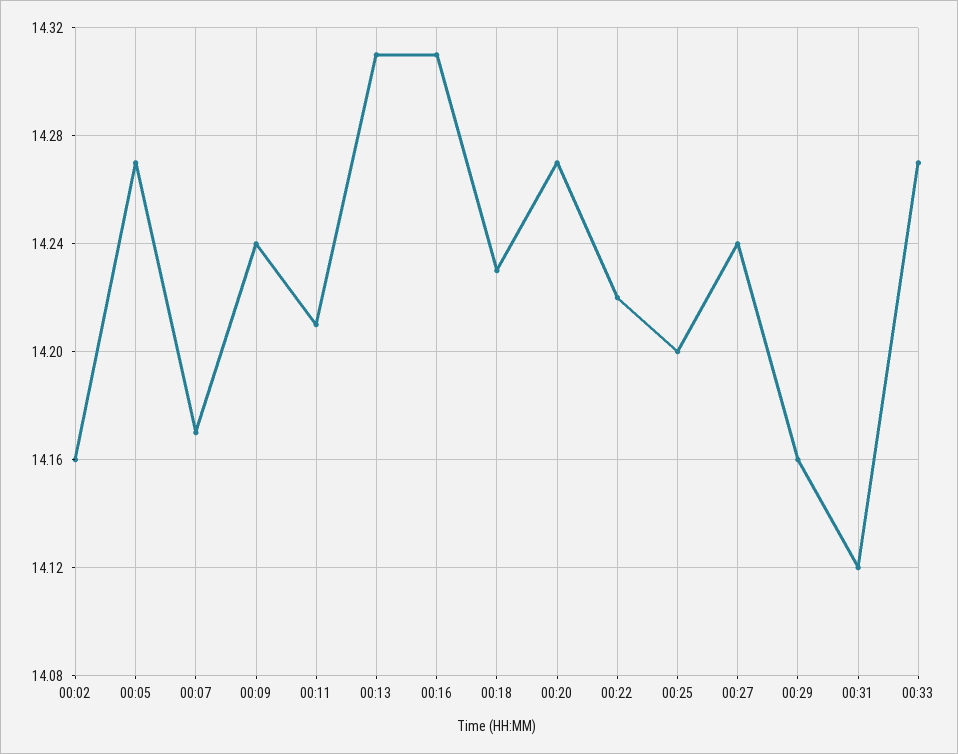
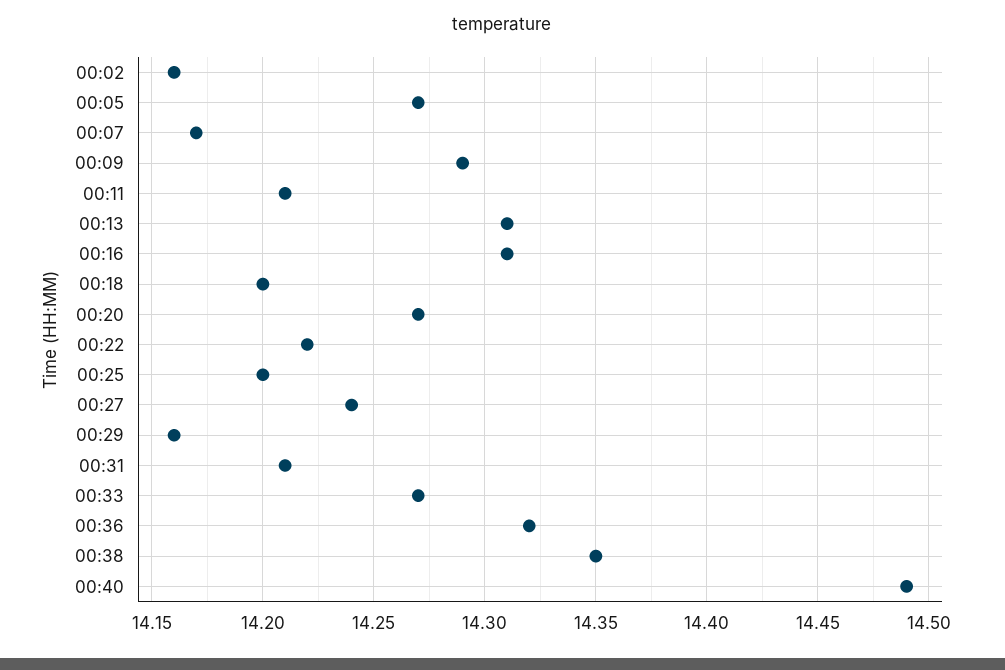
00:09: 14.24 -> 14.29
00:18: 14.23 -> 14.2
00:31: 14.12 -> 14.21
00:36: none -> 14.32
00:38: none -> 14.35
00:40: none -> 14.49

